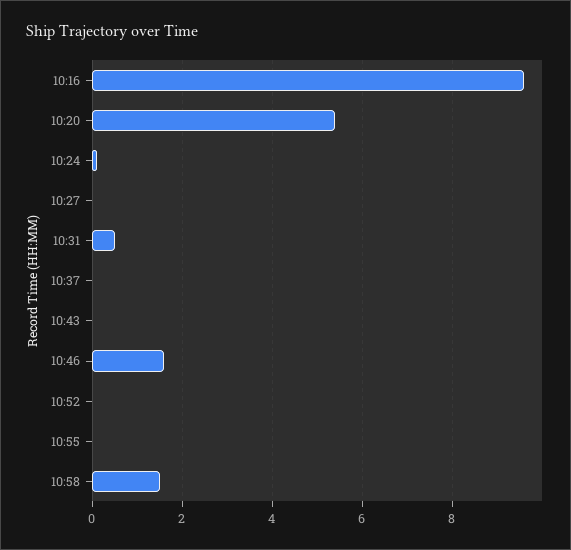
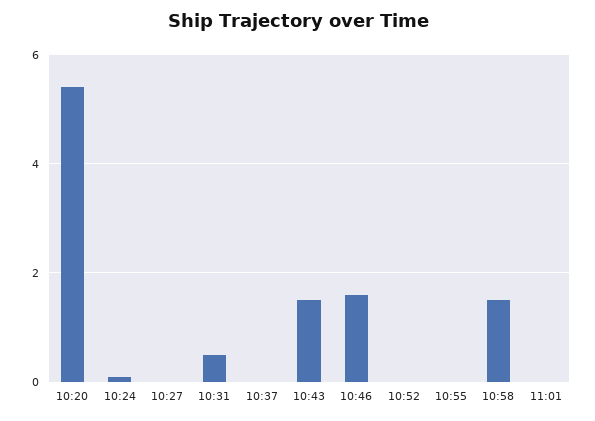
10:16: 9.5 -> none
10:43: 0 -> 1.5
11:01: none -> 0

